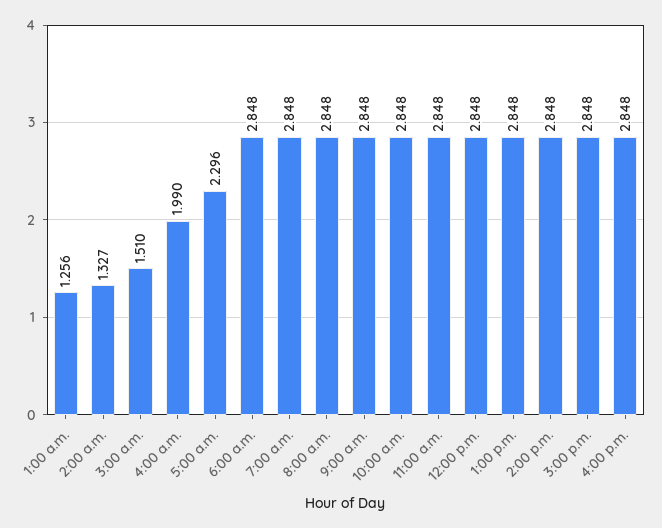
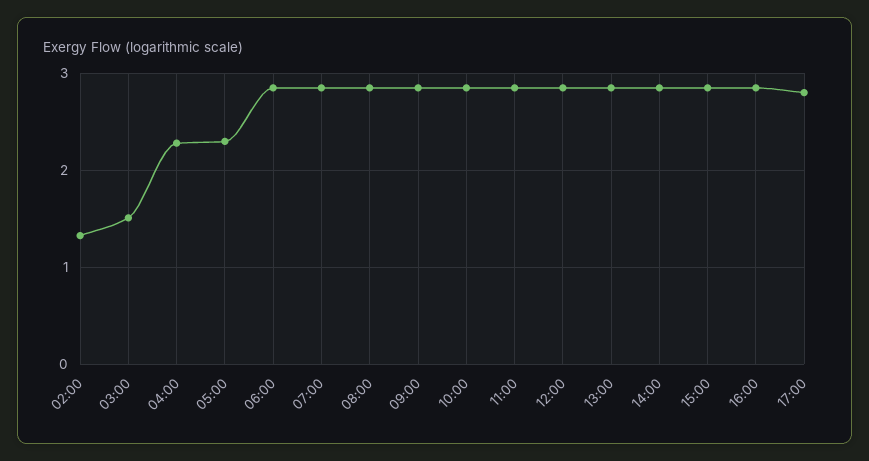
1:00 a.m.: 1.256 -> none
4:00 a.m.: 1.99 -> 2.3
17:00: none -> 2.8

